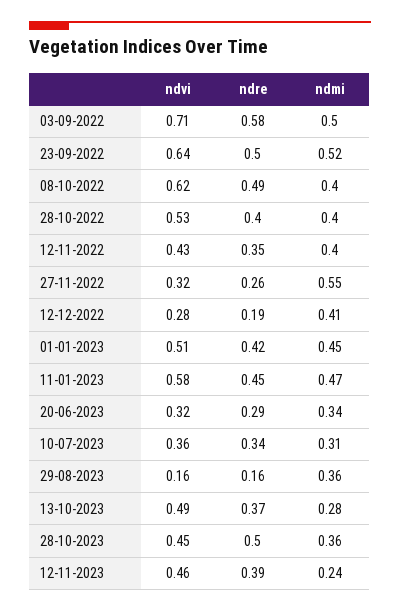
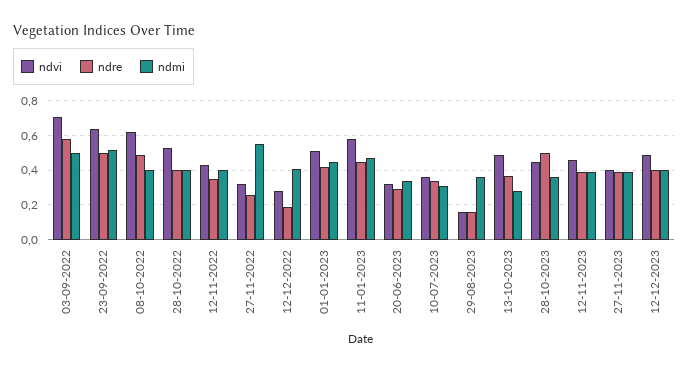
ndmi, 12-11-2023: 0.24 -> 0.4
ndvi, 27-11-2023: none -> 0.4
ndre, 27-11-2023: none -> 0.4
ndmi, 27-11-2023: none -> 0.4
ndvi, 12-12-2023: none -> 0.5
ndre, 12-12-2023: none -> 0.4
ndmi, 12-12-2023: none -> 0.4

